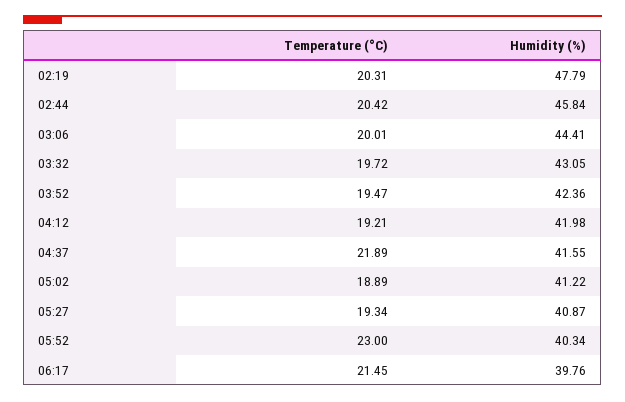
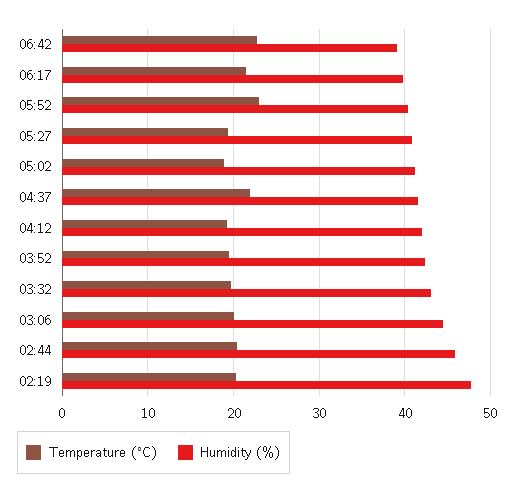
Temperature (°C), 06:42: none -> 23
Humidity (%), 06:42: none -> 39

